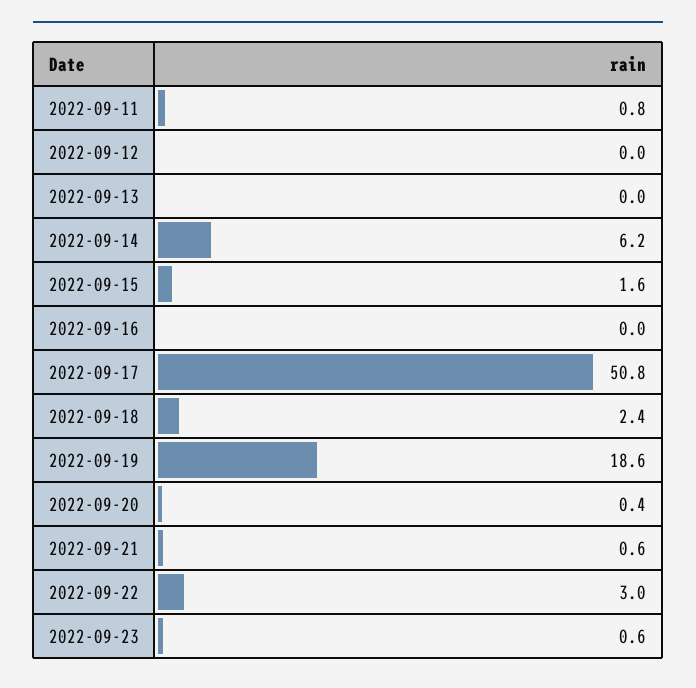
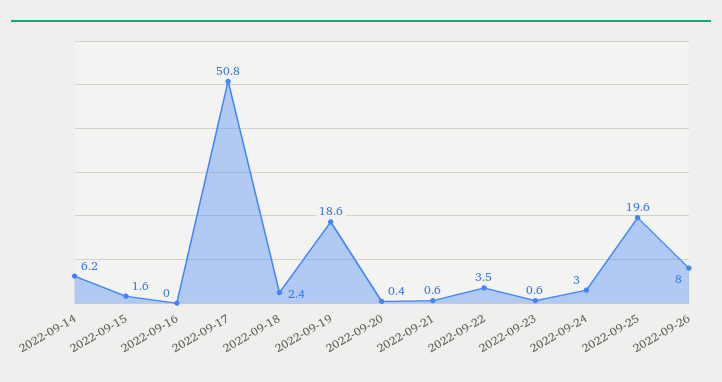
2022-09-11: 0.8 -> none
2022-09-12: 0 -> none
2022-09-13: 0 -> none
2022-09-22: 3 -> 3.5
2022-09-24: none -> 3
2022-09-25: none -> 19.6
2022-09-26: none -> 8

